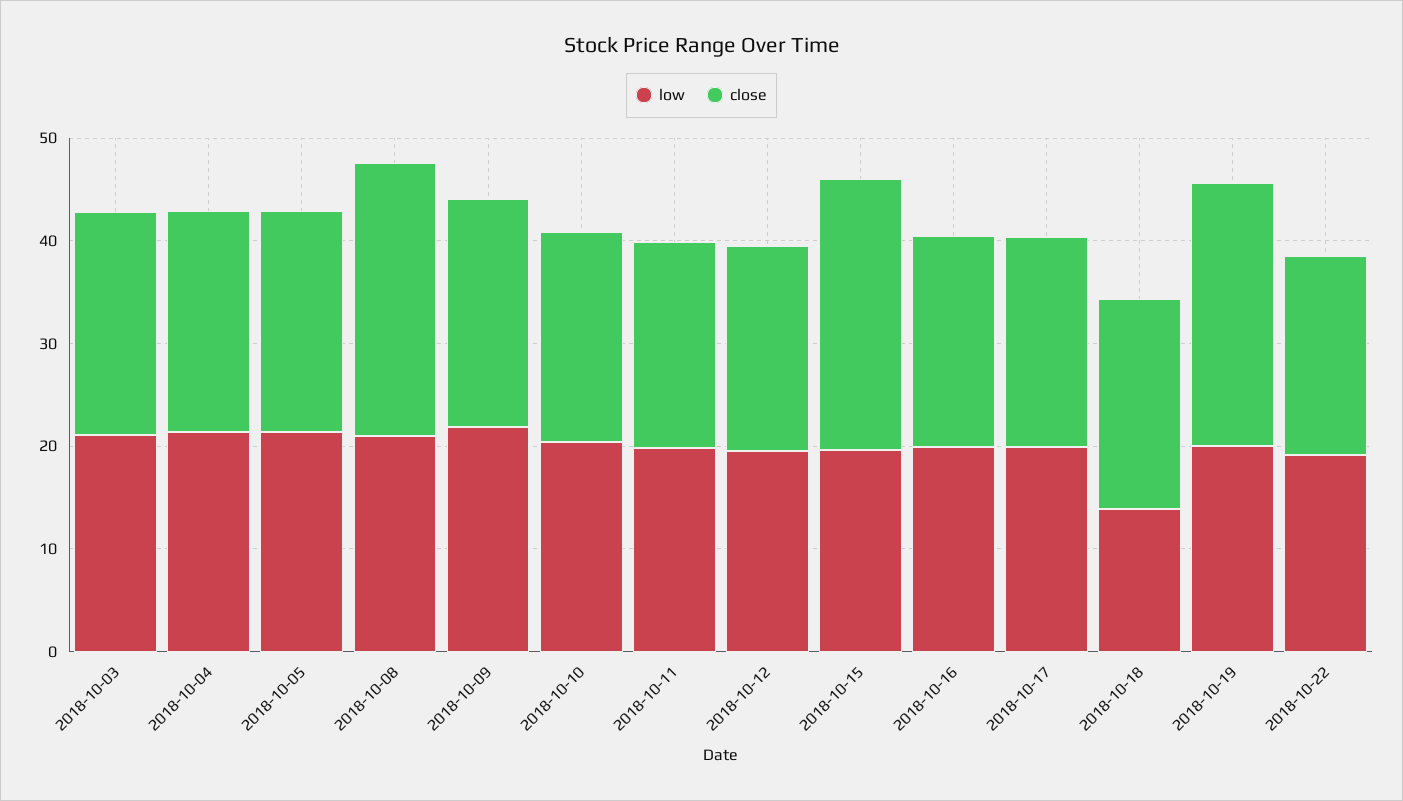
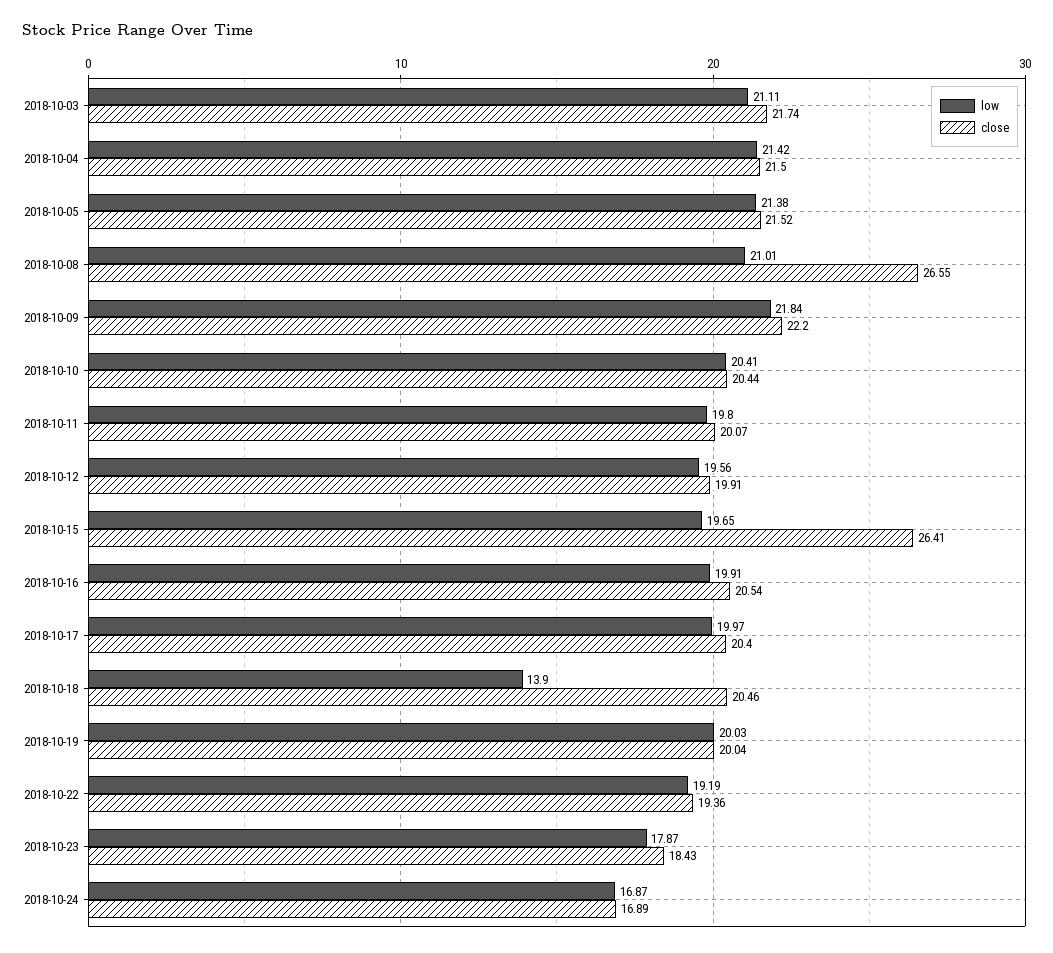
close, 2018-10-19: 26 -> 20.04
low, 2018-10-23: none -> 17.87
close, 2018-10-23: none -> 18.43
low, 2018-10-24: none -> 16.87
close, 2018-10-24: none -> 16.89

